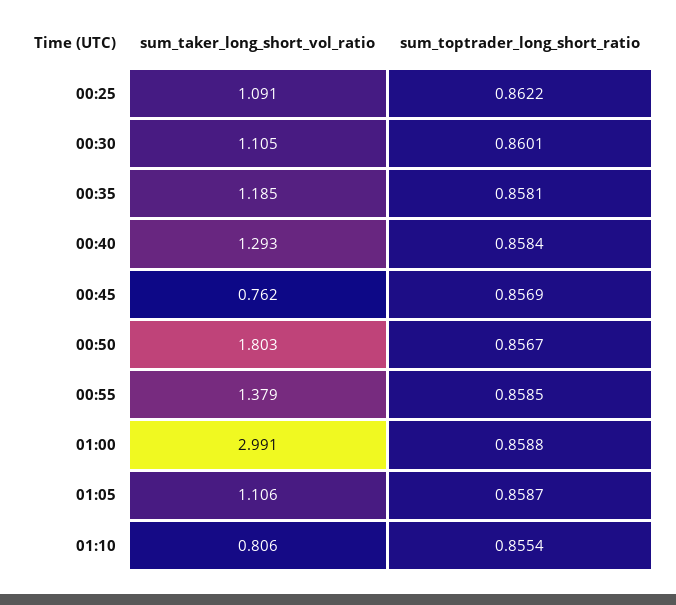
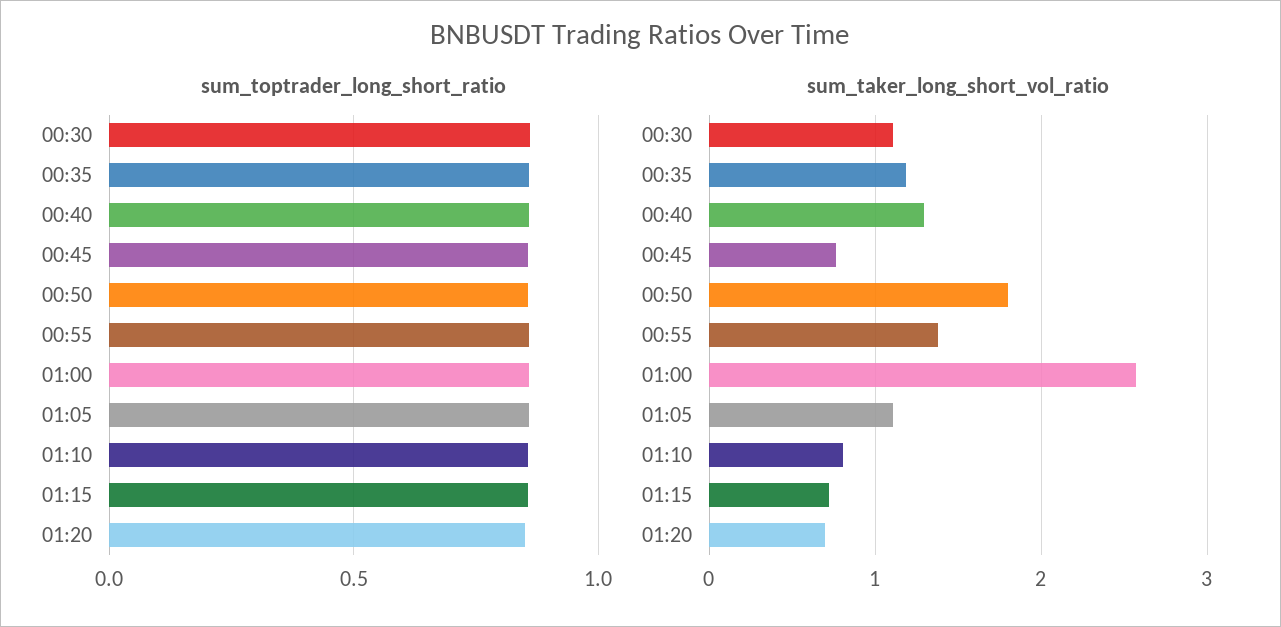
sum_taker_long_short_vol_ratio, 00:25: 1.091 -> none
sum_toptrader_long_short_ratio, 00:25: 0.8622 -> none
sum_taker_long_short_vol_ratio, 01:00: 2.991 -> 2.6
sum_toptrader_long_short_ratio, 01:15: none -> 0.85
sum_toptrader_long_short_ratio, 01:20: none -> 0.85
sum_taker_long_short_vol_ratio, 01:15: none -> 0.7
sum_taker_long_short_vol_ratio, 01:20: none -> 0.7

